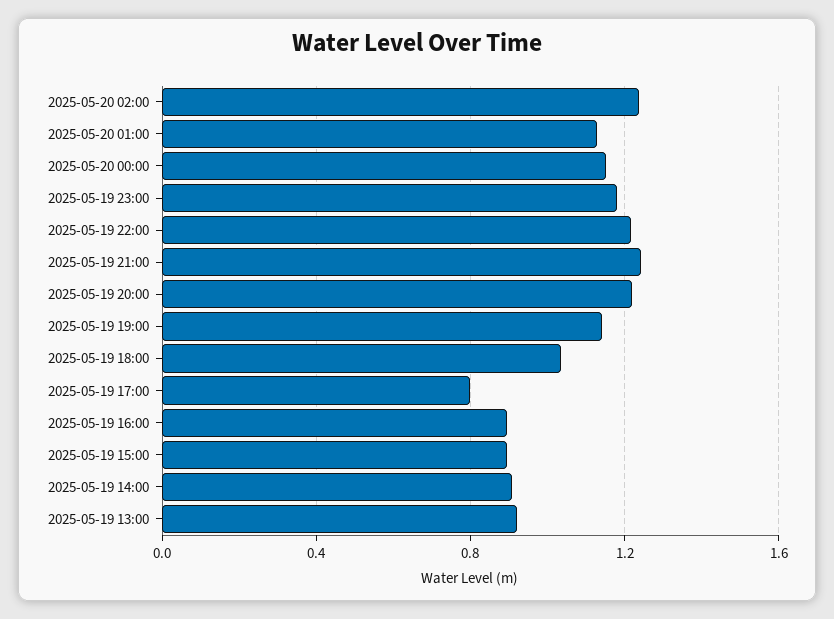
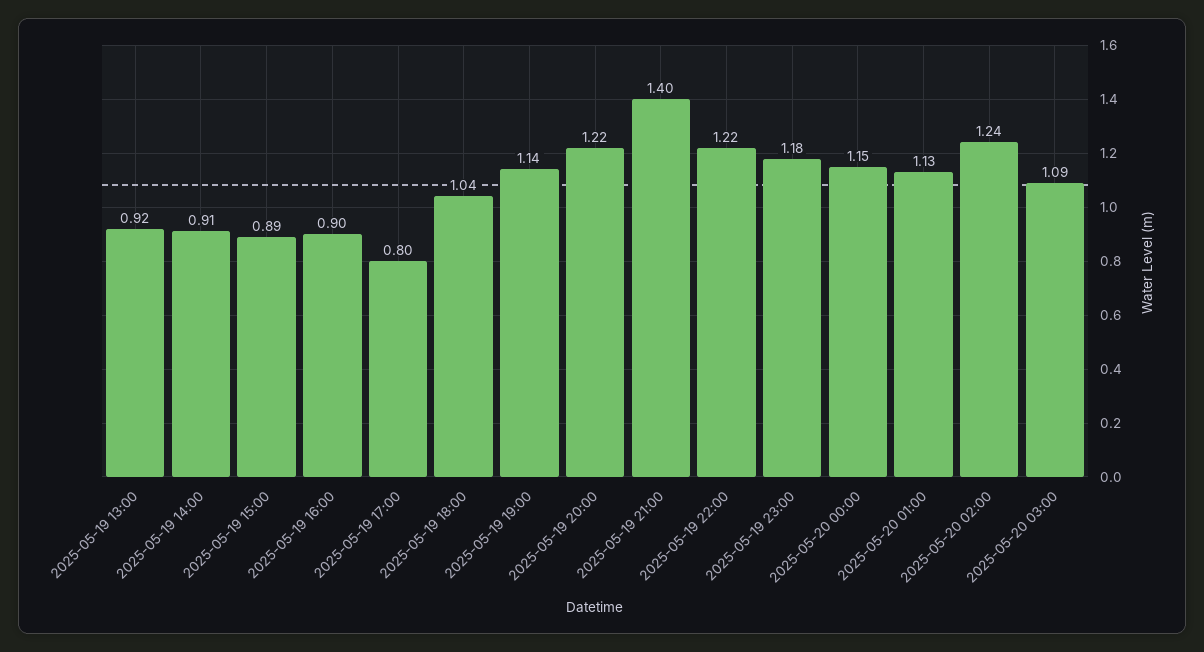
2025-05-19 21:00: 1.25 -> 1.4
2025-05-20 03:00: none -> 1.09

